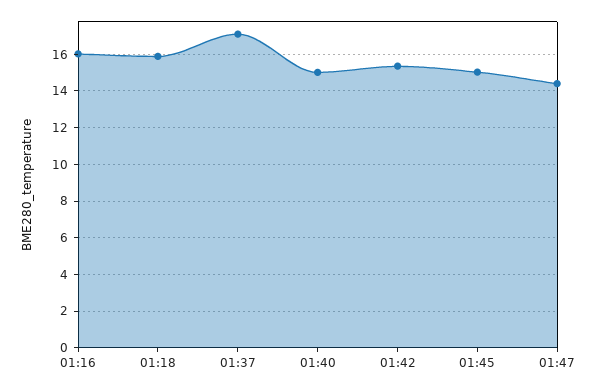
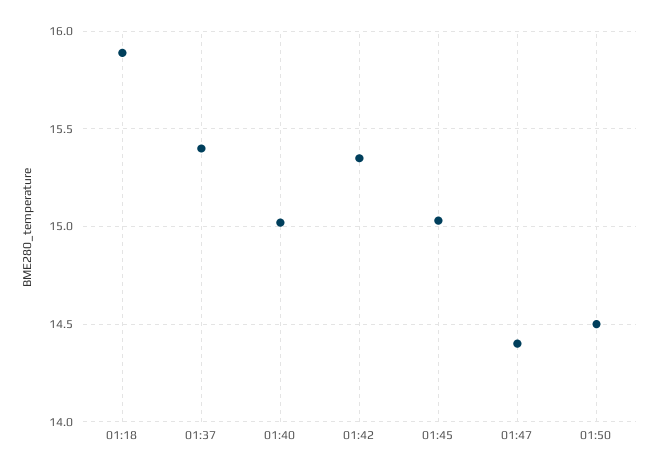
01:16: 16 -> none
01:37: 17 -> 15.4
01:50: none -> 14.5

